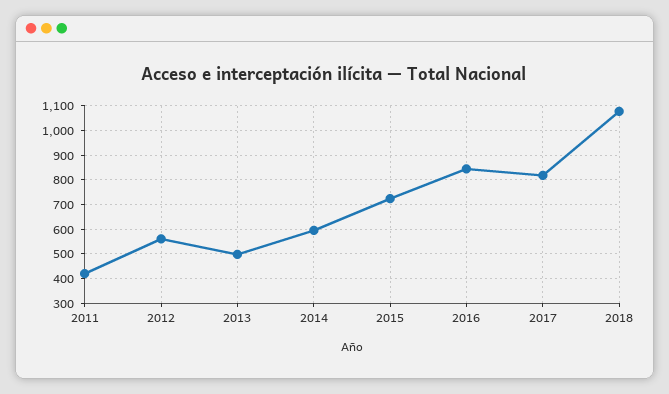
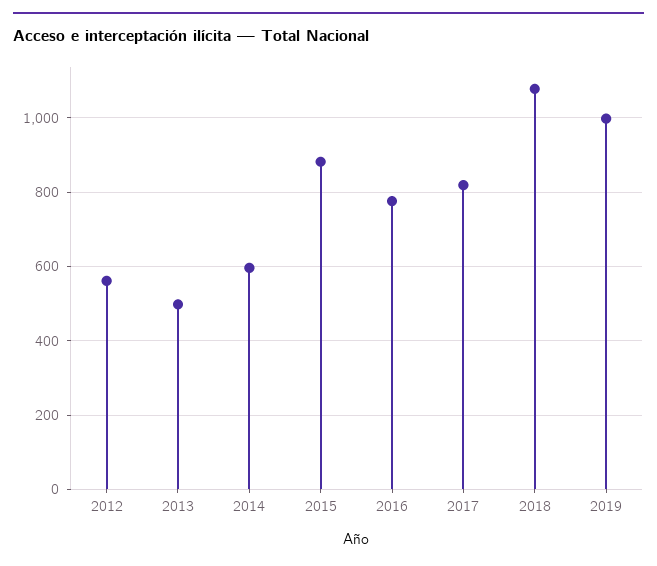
2011: 425 -> none
2015: 725 -> 880
2016: 850 -> 780
2019: none -> 1000

